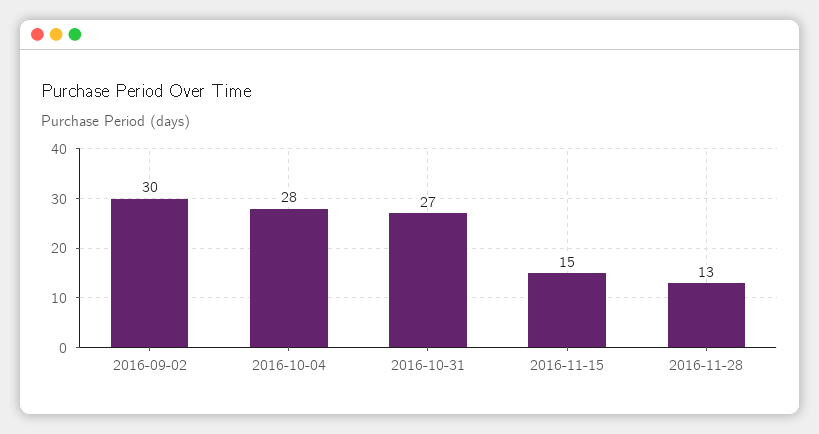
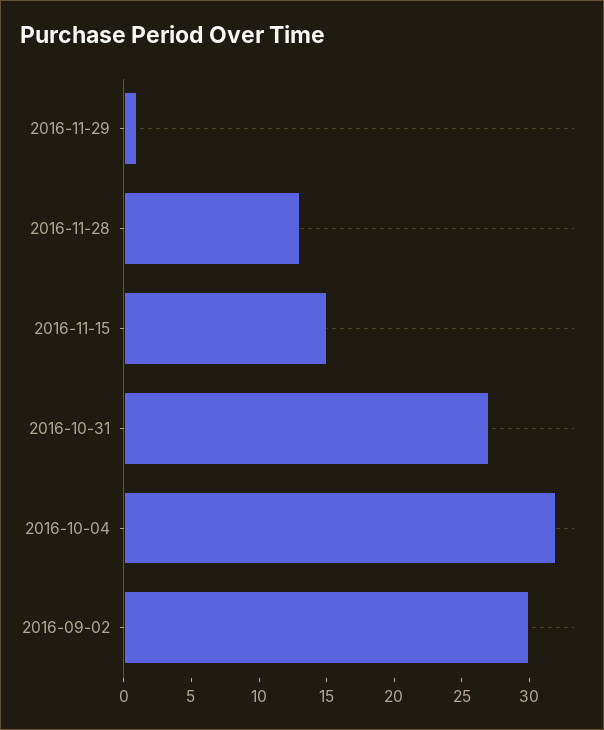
2016-10-04: 28 -> 32
2016-11-29: none -> 1

